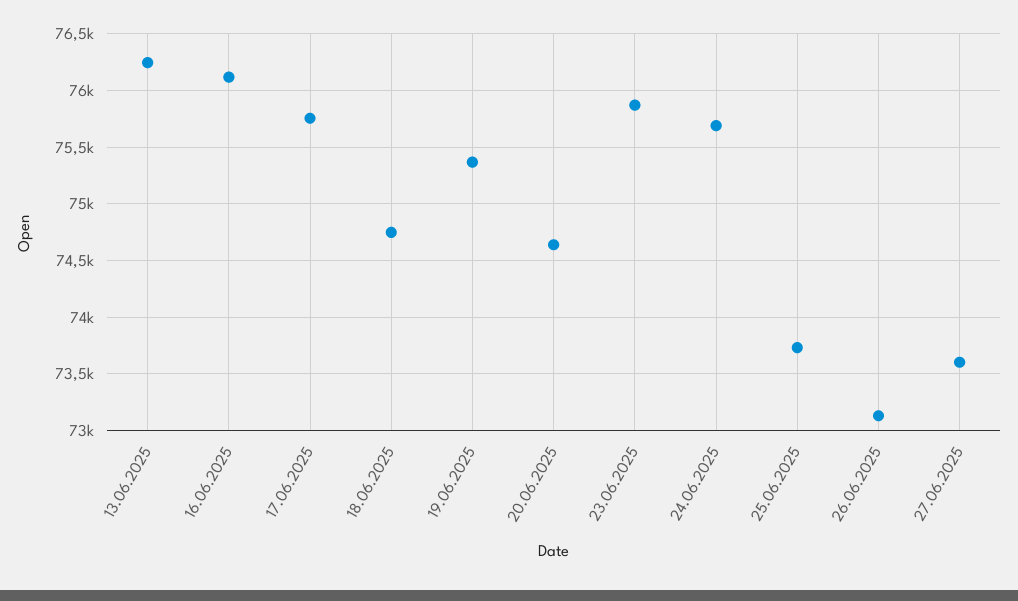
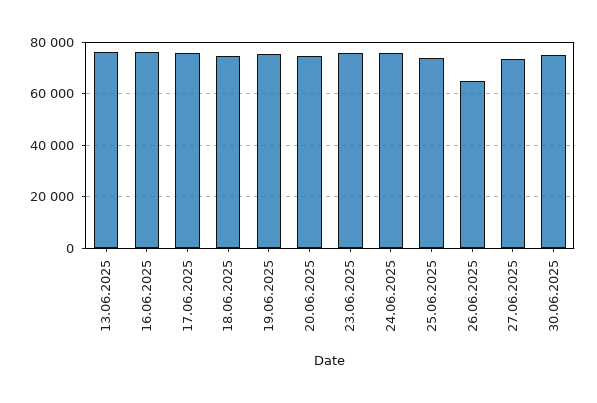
26.06.2025: 73100 -> 65000
30.06.2025: none -> 75000

